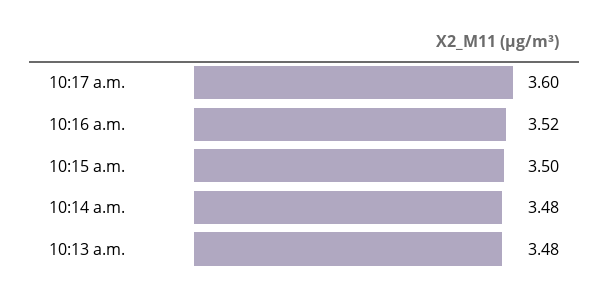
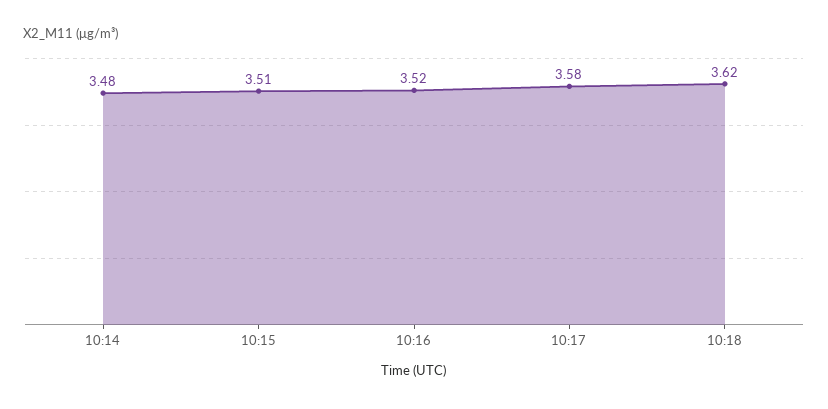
10:17 a.m.: 3.6 -> 3.58
10:15 a.m.: 3.5 -> 3.51
10:13 a.m.: 3.48 -> none
10:18: none -> 3.62

